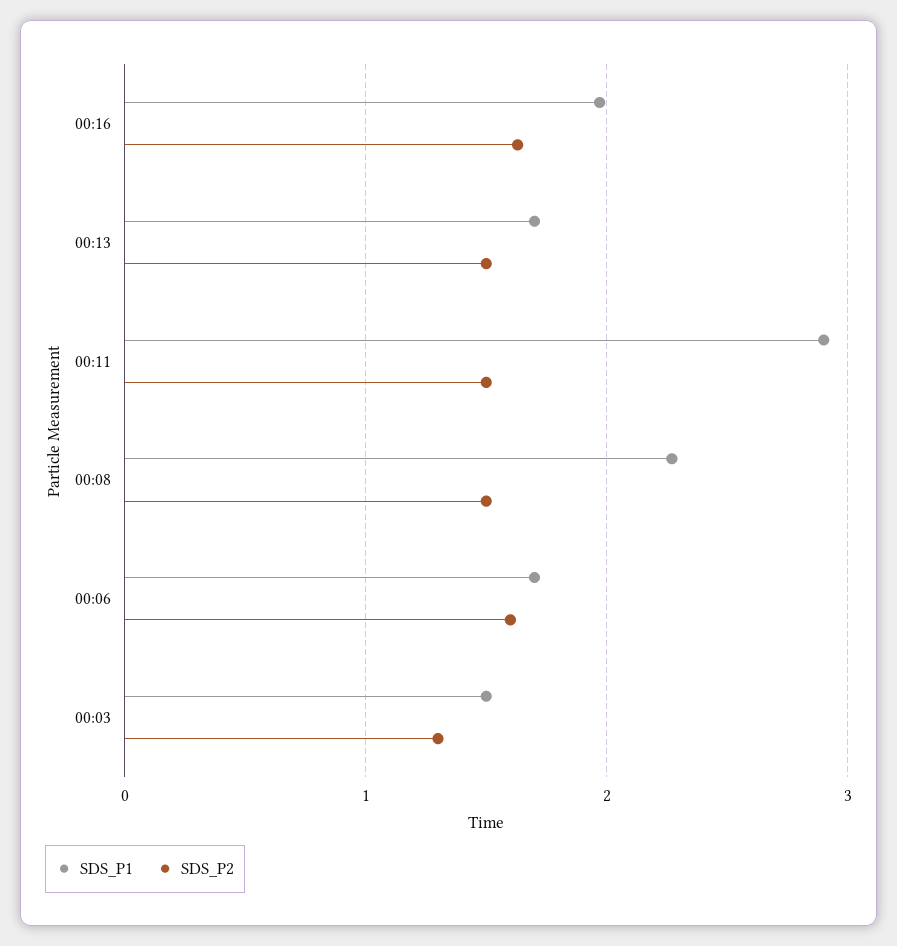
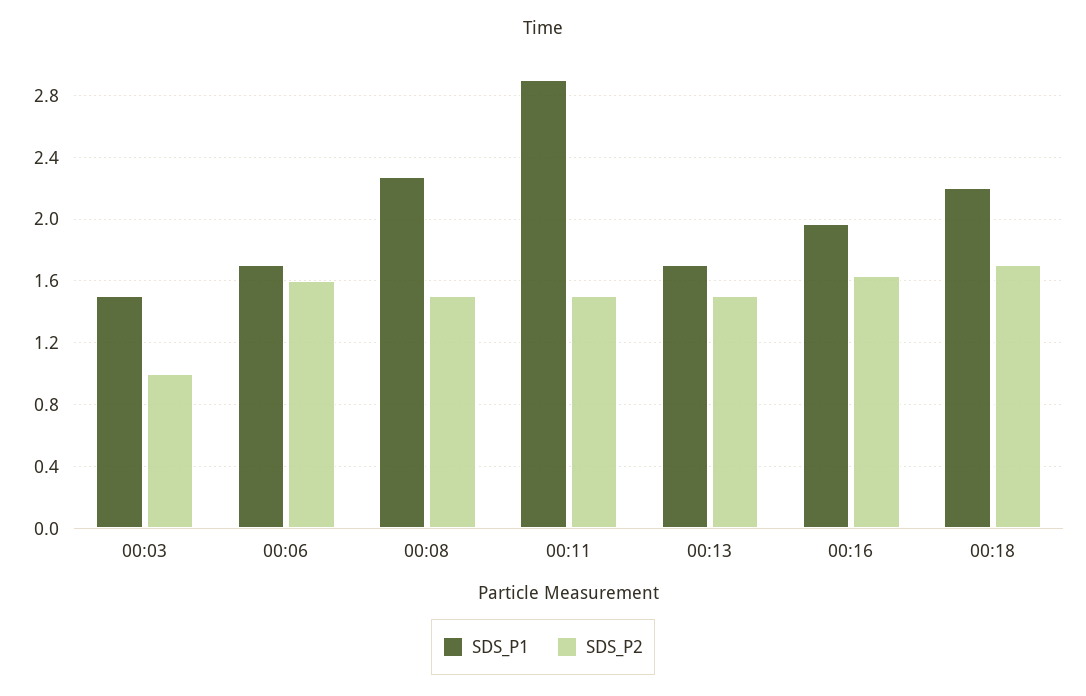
SDS_P2, 00:03: 1.3 -> 1
SDS_P1, 00:18: none -> 2.2
SDS_P2, 00:18: none -> 1.7

